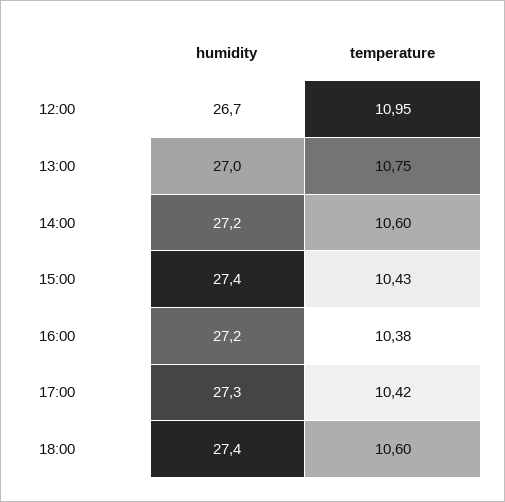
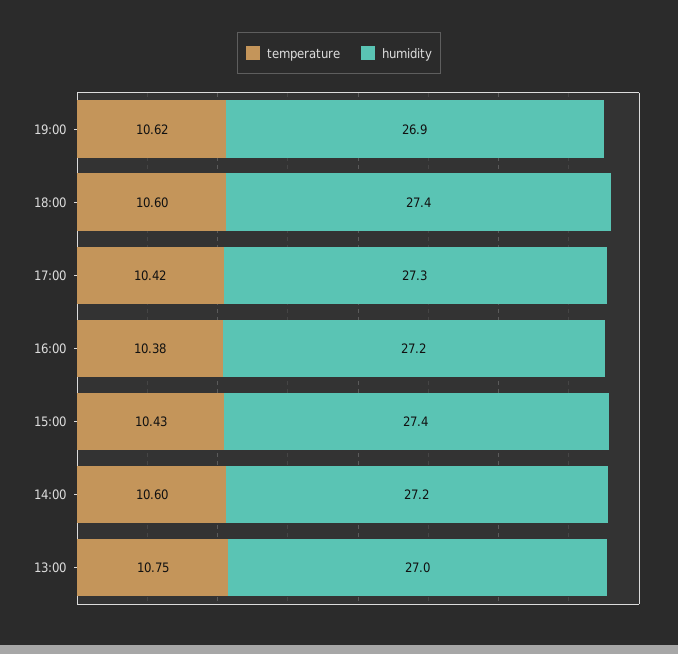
humidity, 12:00: 26.7 -> none
temperature, 12:00: 10.95 -> none
temperature, 19:00: none -> 10.62
humidity, 19:00: none -> 26.9

